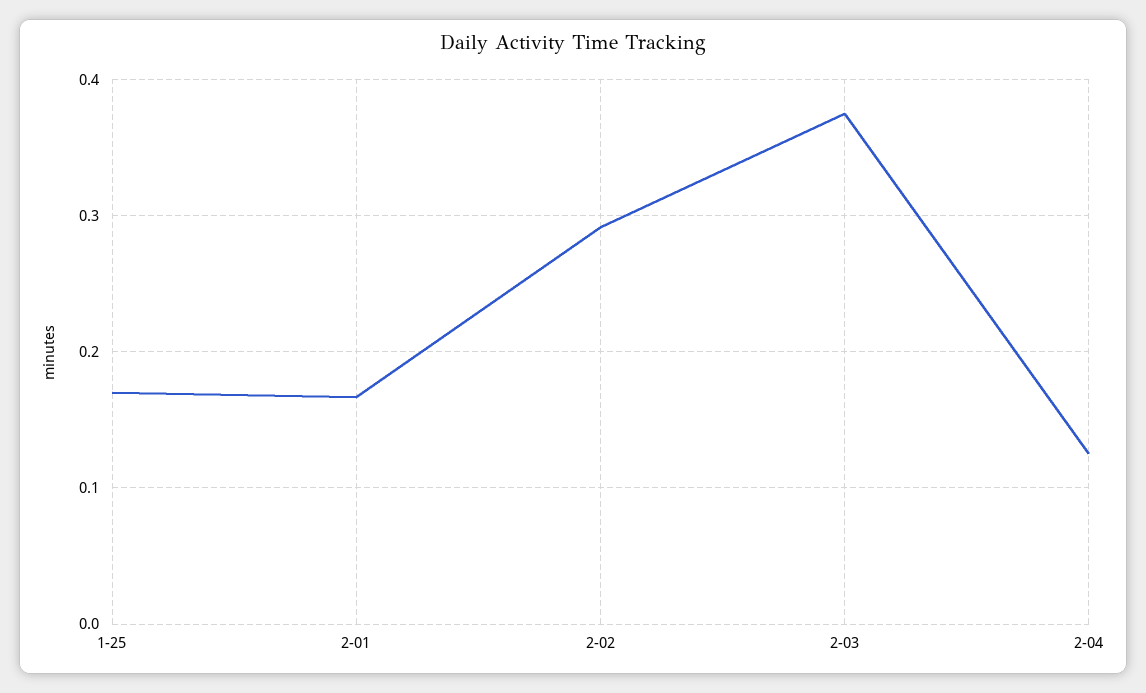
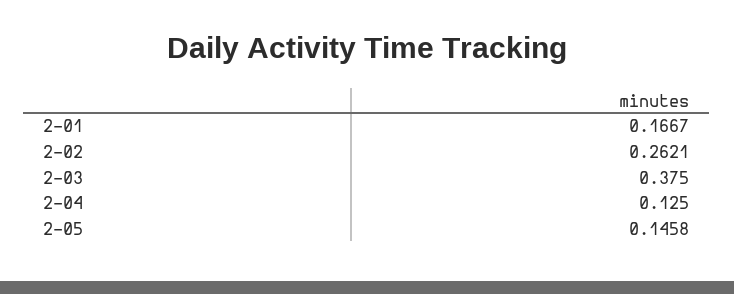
1-25: 0.17 -> none
2-02: 0.29 -> 0.2621
2-05: none -> 0.1458

